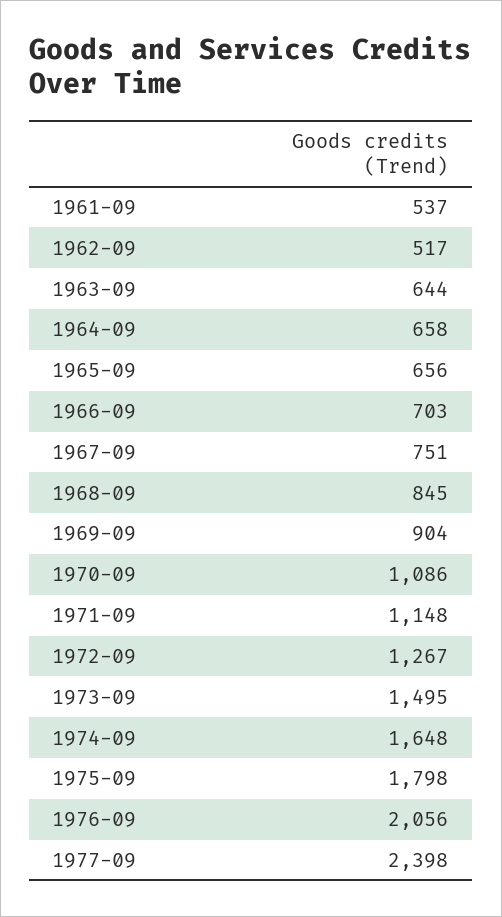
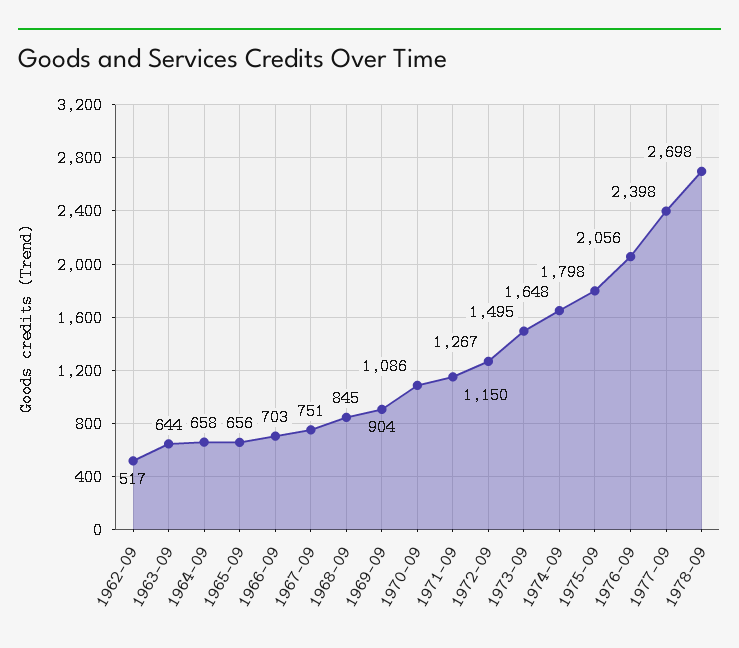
1961-09: 537 -> none
1971-09: 1148 -> 1150
1978-09: none -> 2698

